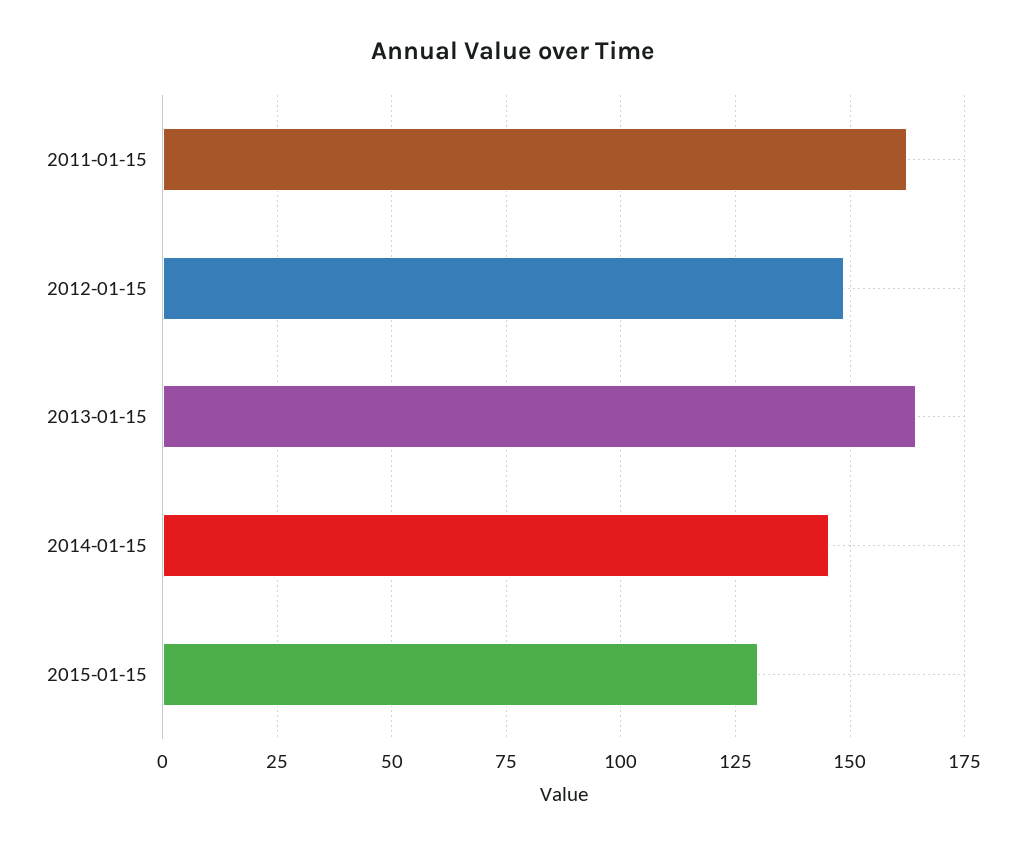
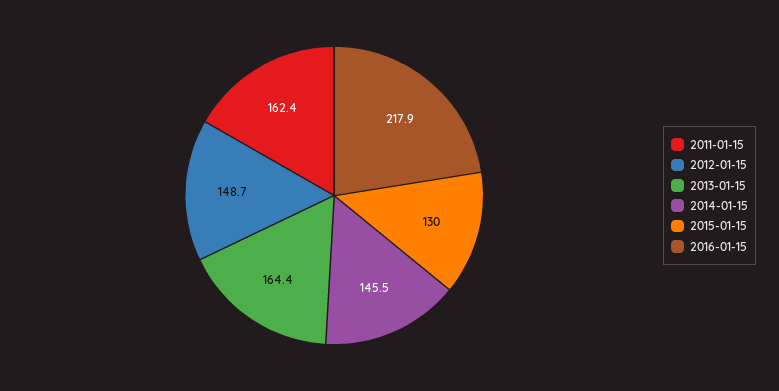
2016-01-15: none -> 217.9

